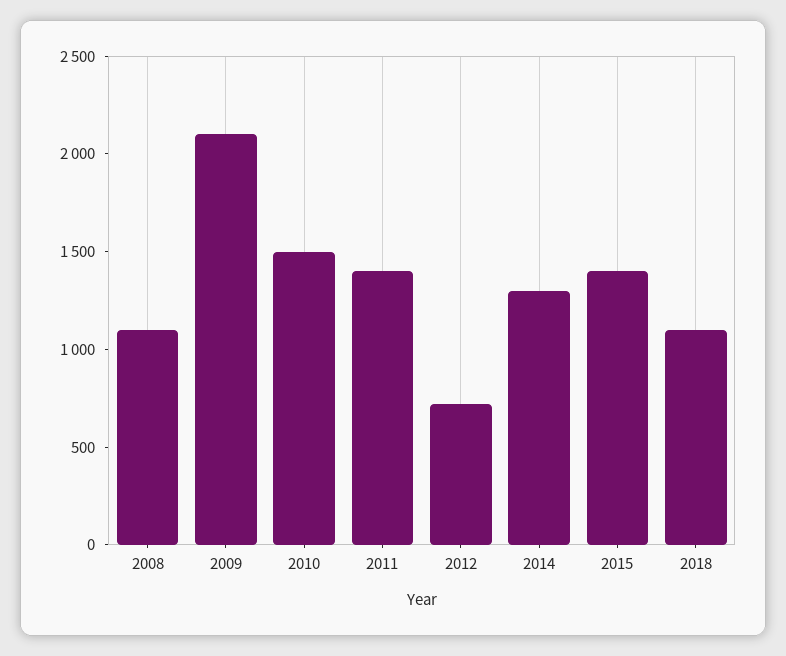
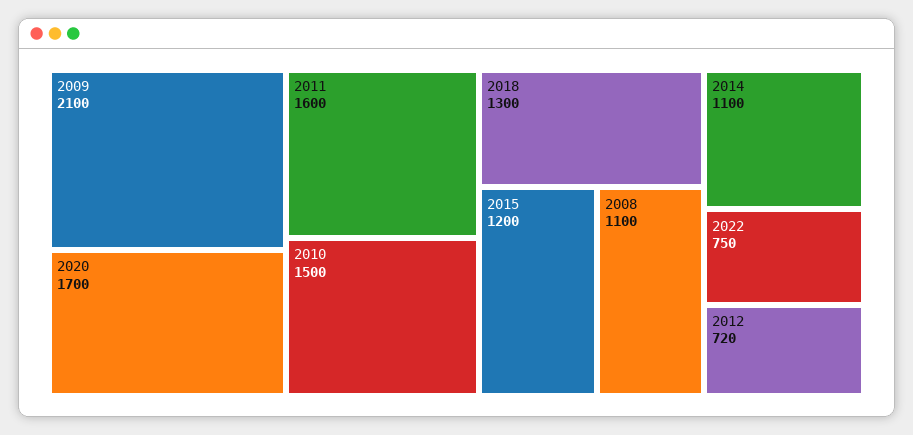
2011: 1400 -> 1600
2014: 1300 -> 1100
2015: 1400 -> 1200
2018: 1100 -> 1300
2020: none -> 1700
2022: none -> 750

